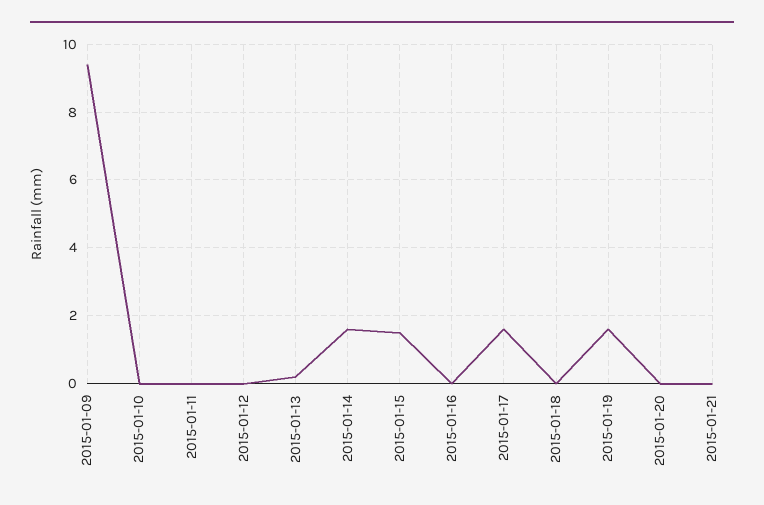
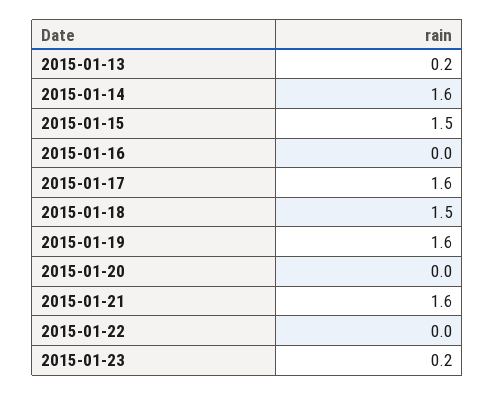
2015-01-09: 9.5 -> none
2015-01-10: 0 -> none
2015-01-11: 0 -> none
2015-01-12: 0 -> none
2015-01-18: 0 -> 1.5
2015-01-21: 0 -> 1.6
2015-01-22: none -> 0
2015-01-23: none -> 0.2

